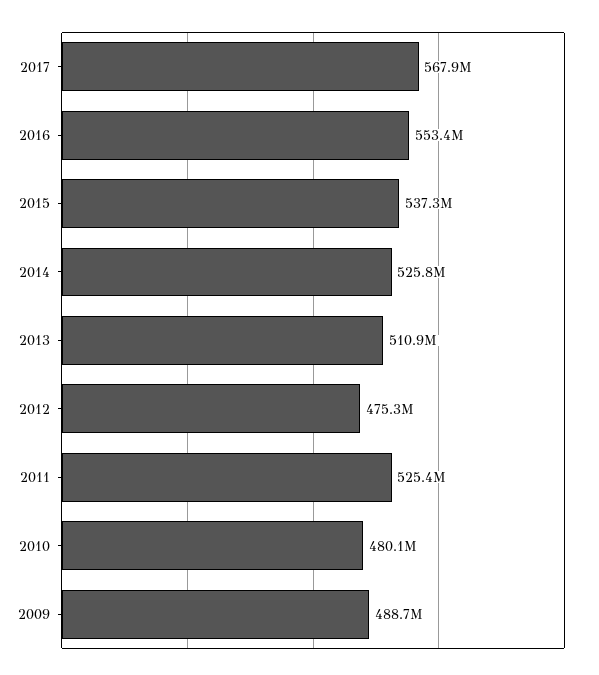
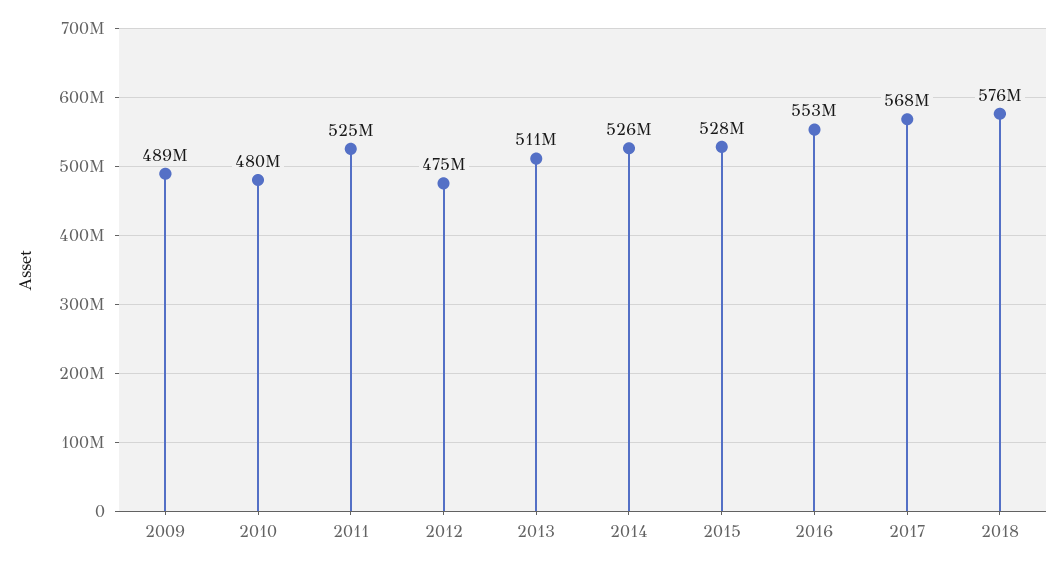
2015: 537300000 -> 528000000
2018: none -> 576000000

